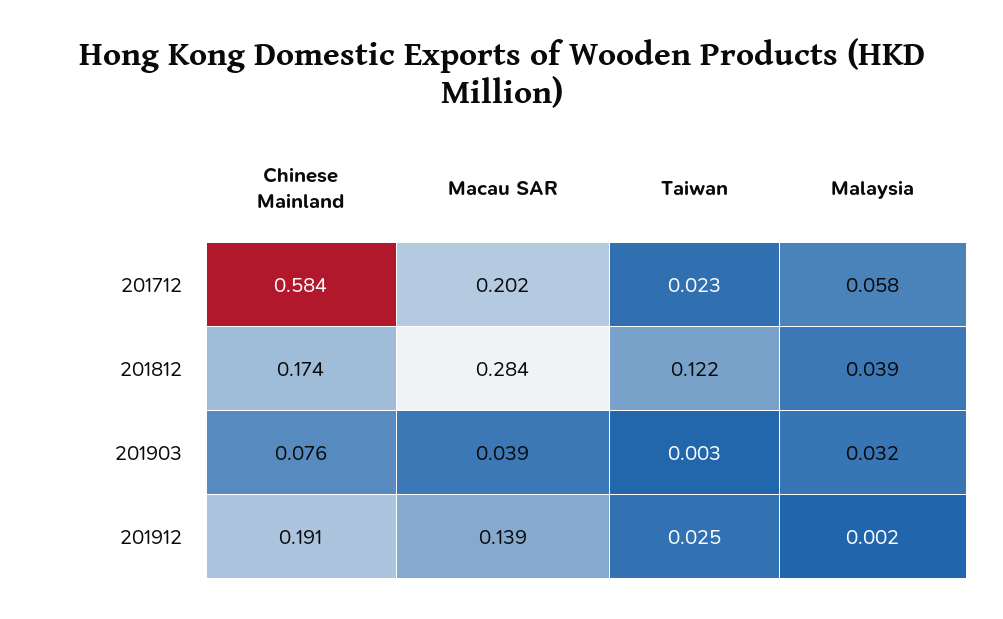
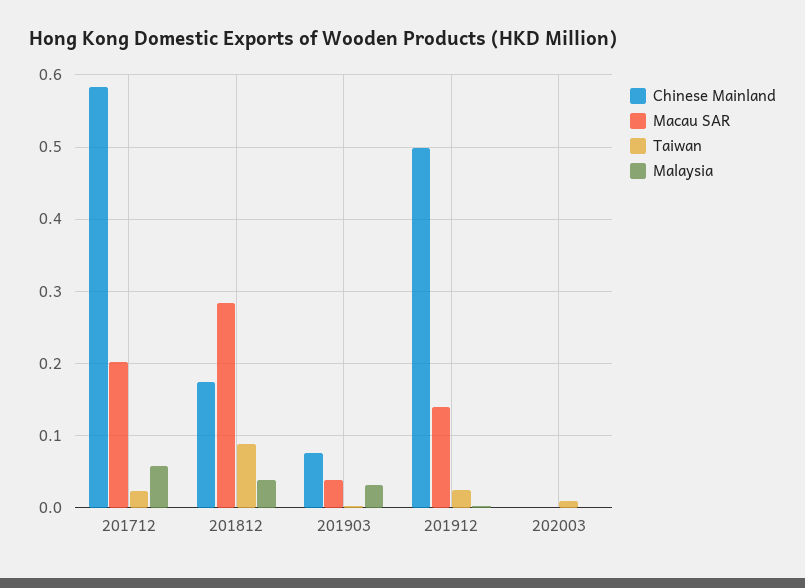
Taiwan, 201812: 0.122 -> 0.09
Chinese Mainland, 201912: 0.191 -> 0.5
Chinese Mainland, 202003: none -> 0
Macau SAR, 202003: none -> 0
Taiwan, 202003: none -> 0.01
Malaysia, 202003: none -> 0

